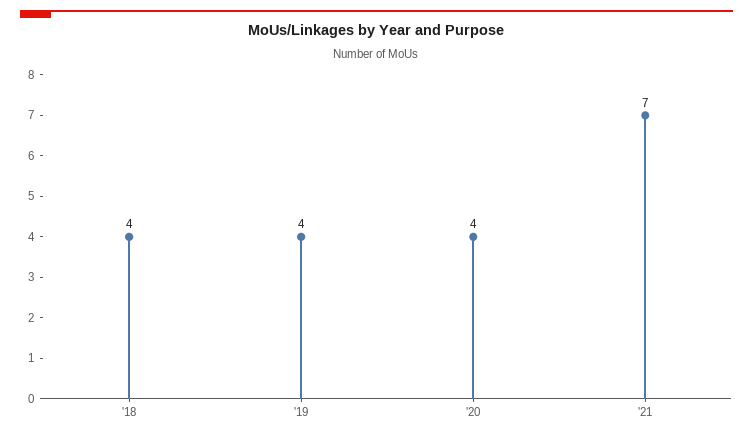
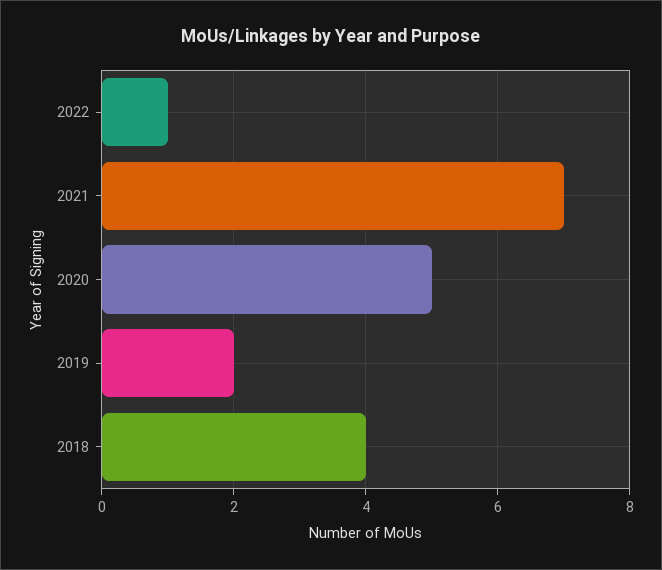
'19: 4 -> 2
'20: 4 -> 5
2022: none -> 1

